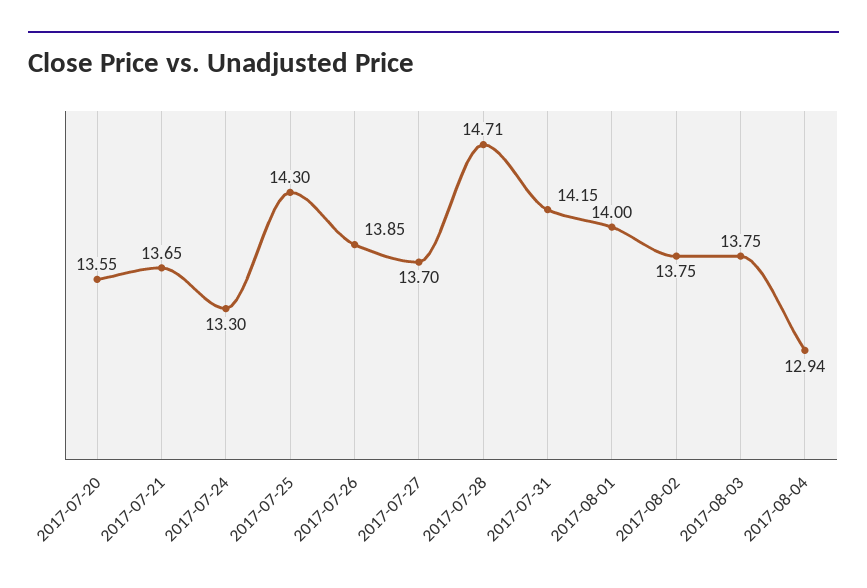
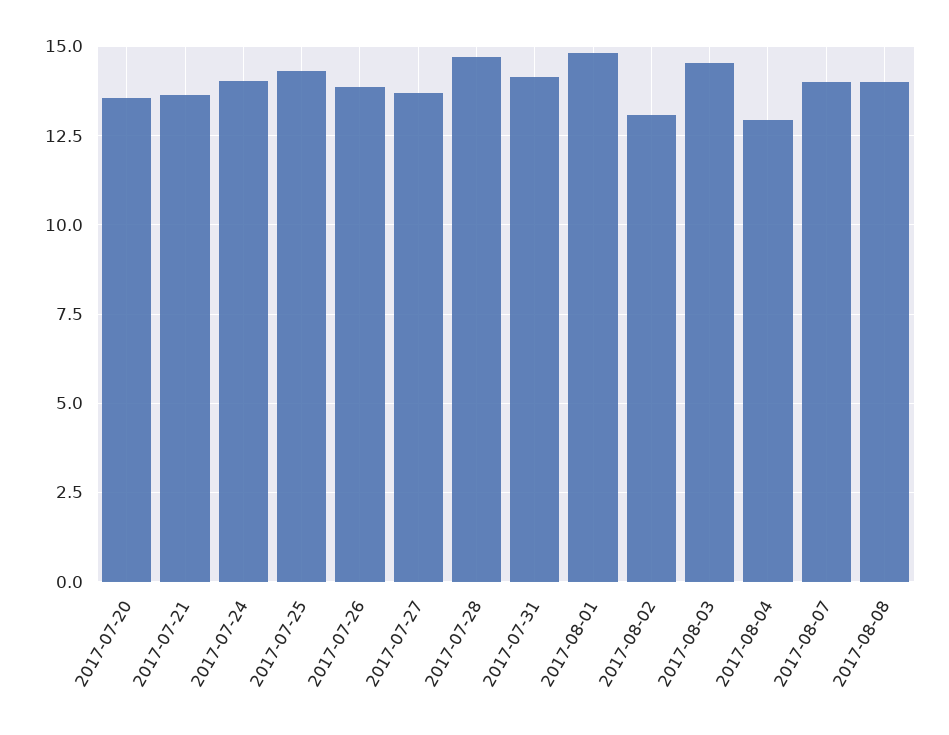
2017-07-24: 13.3 -> 14
2017-08-01: 14 -> 14.75
2017-08-02: 13.75 -> 13
2017-08-03: 13.75 -> 14.5
2017-08-07: none -> 14
2017-08-08: none -> 14

